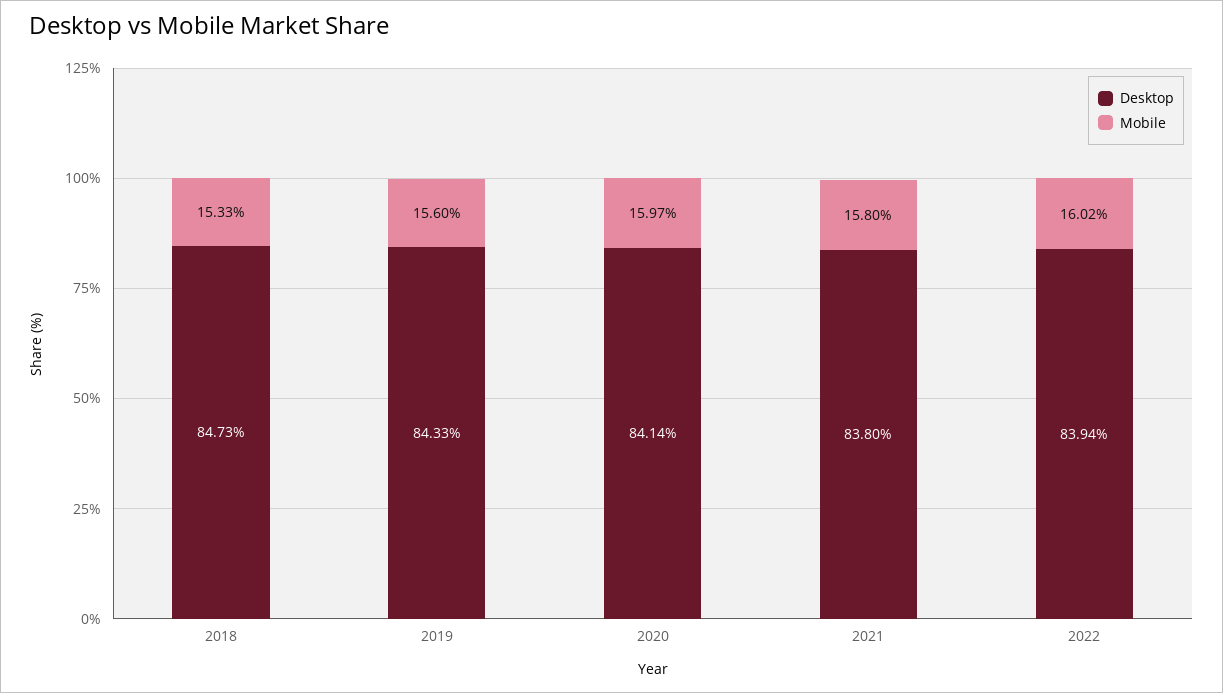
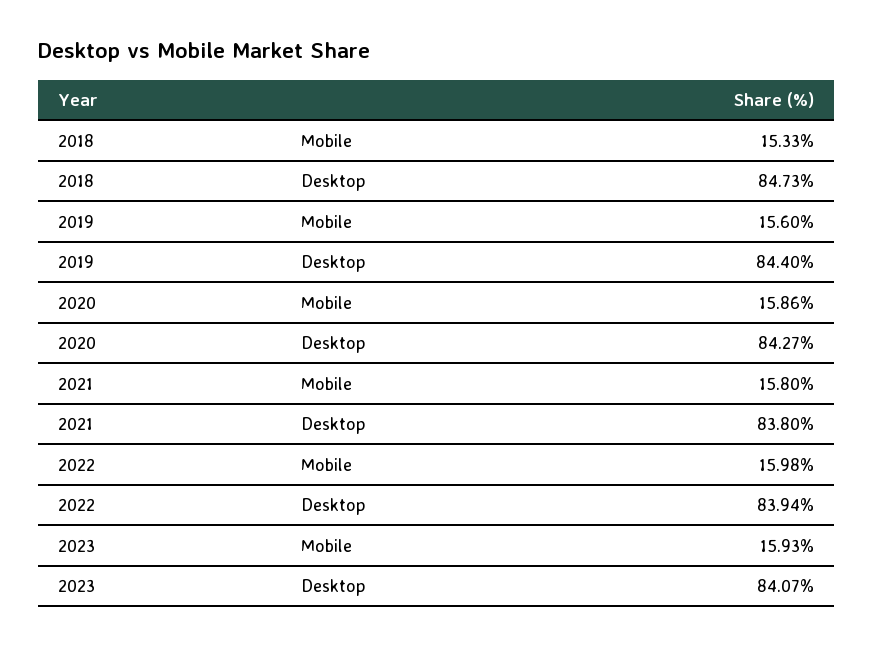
Desktop, 2019: 84.33 -> 84.4
Desktop, 2020: 84.14 -> 84.27
Mobile, 2020: 15.97 -> 15.86
Mobile, 2022: 16.02 -> 15.98
Mobile, 2023: none -> 15.93
Desktop, 2023: none -> 84.07

